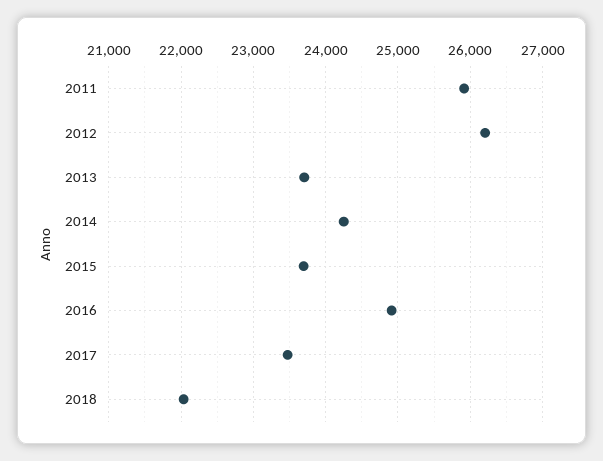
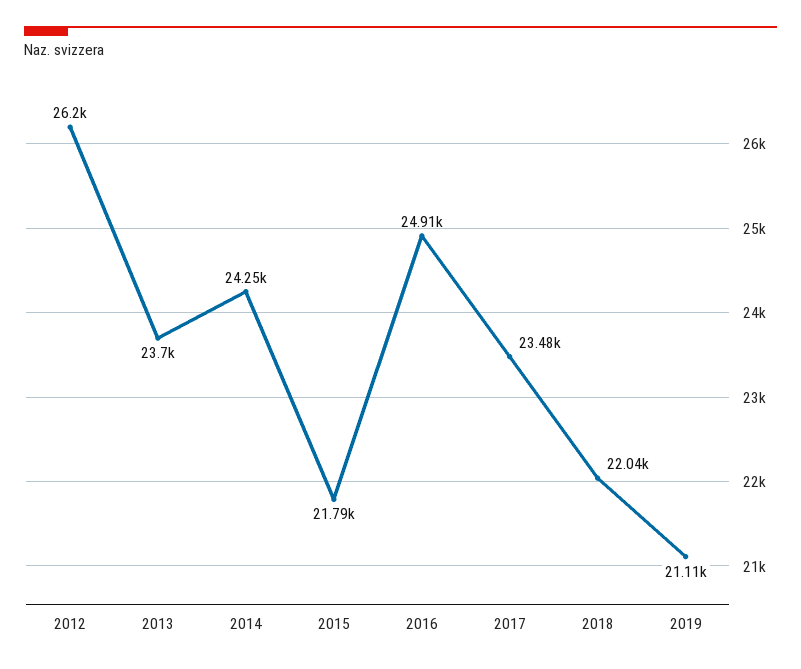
2011: 25900 -> none
2015: 23700 -> 21790
2019: none -> 21110

